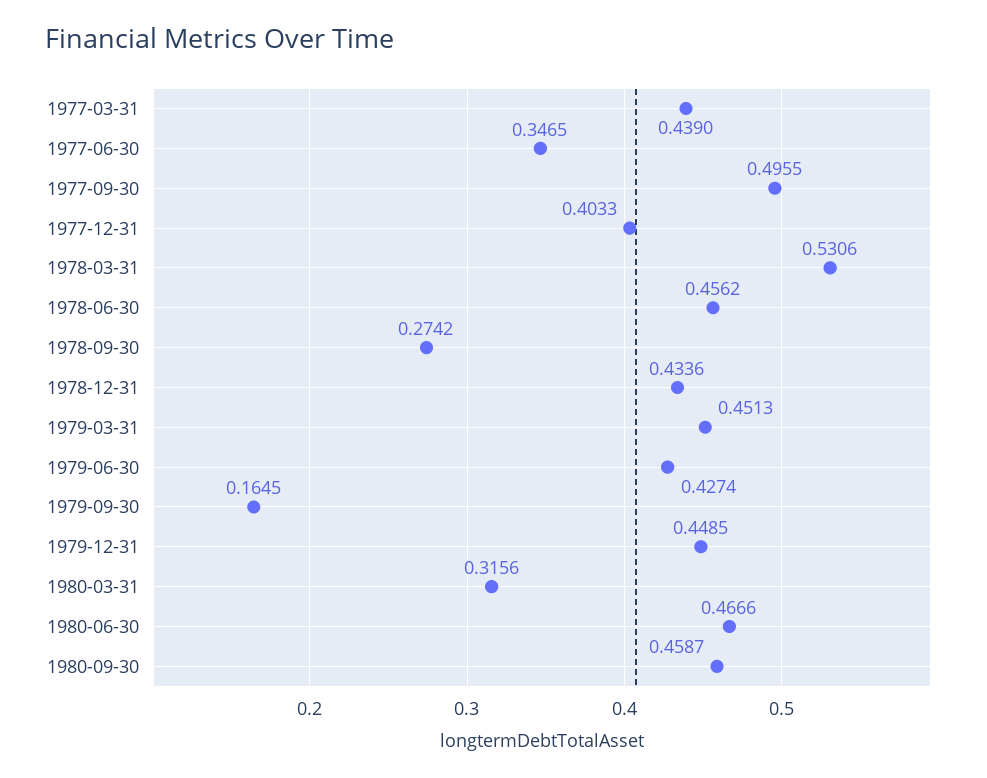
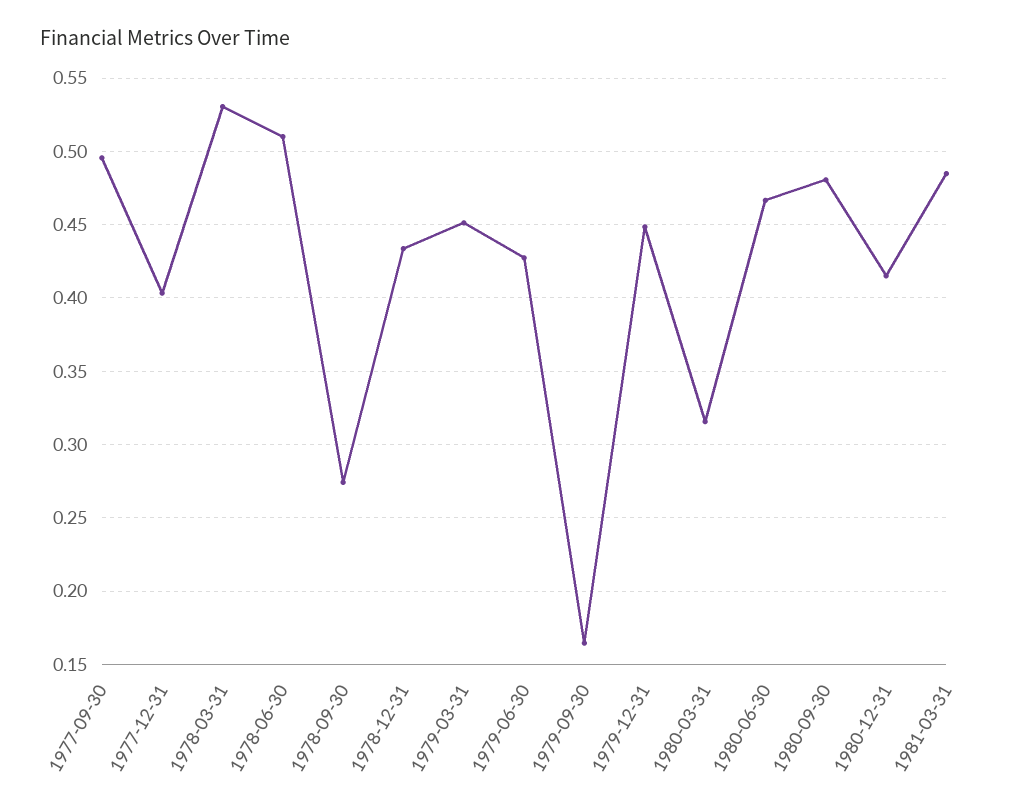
1977-03-31: 0.439 -> none
1977-06-30: 0.3465 -> none
1978-06-30: 0.4562 -> 0.51
1980-09-30: 0.4587 -> 0.48
1980-12-31: none -> 0.415
1981-03-31: none -> 0.485

